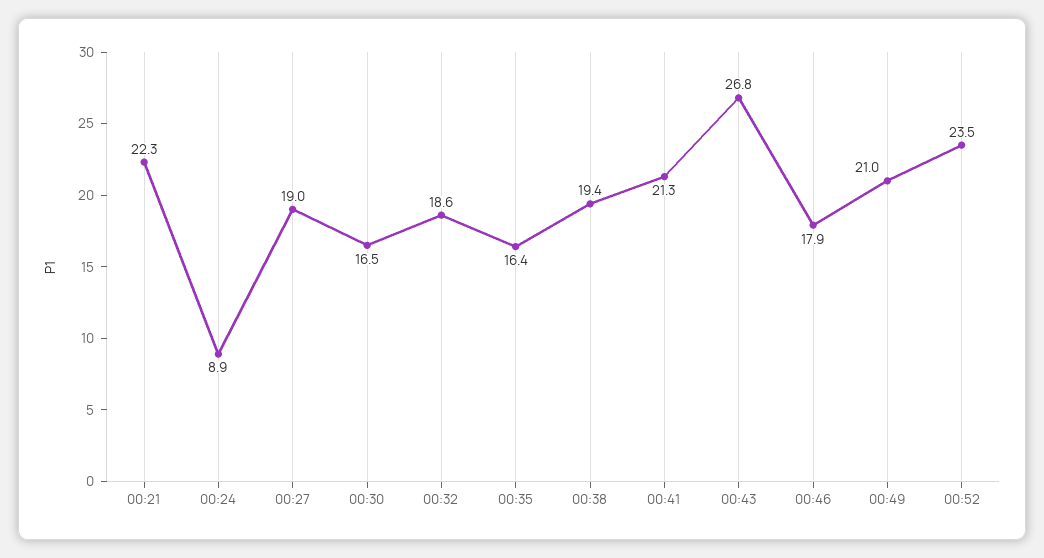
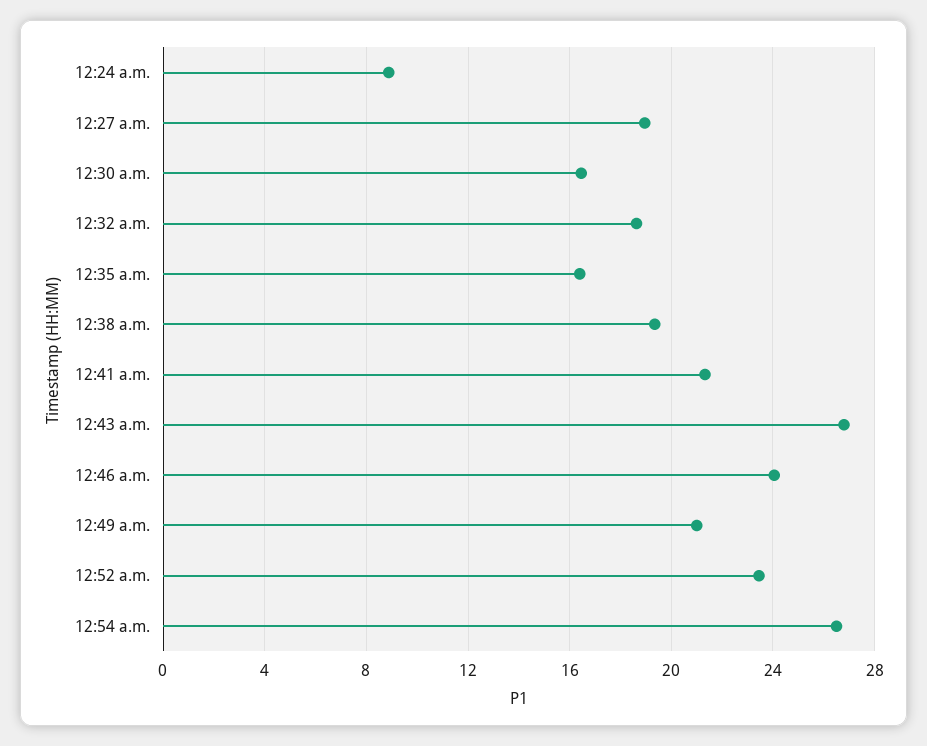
00:21: 22.3 -> none
00:46: 17.9 -> 24
12:54 a.m.: none -> 26.5

